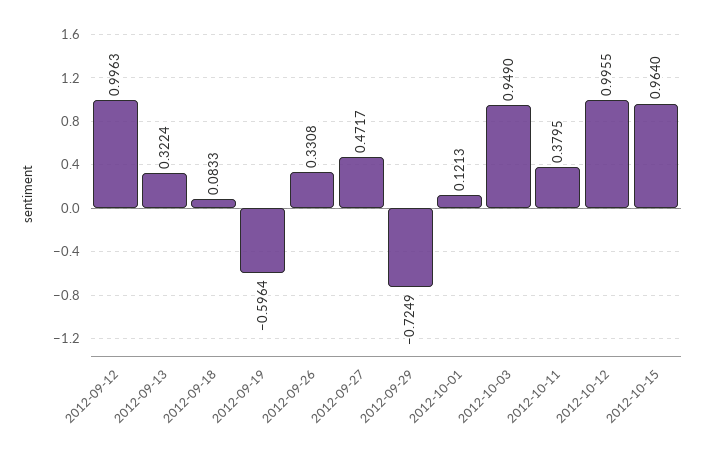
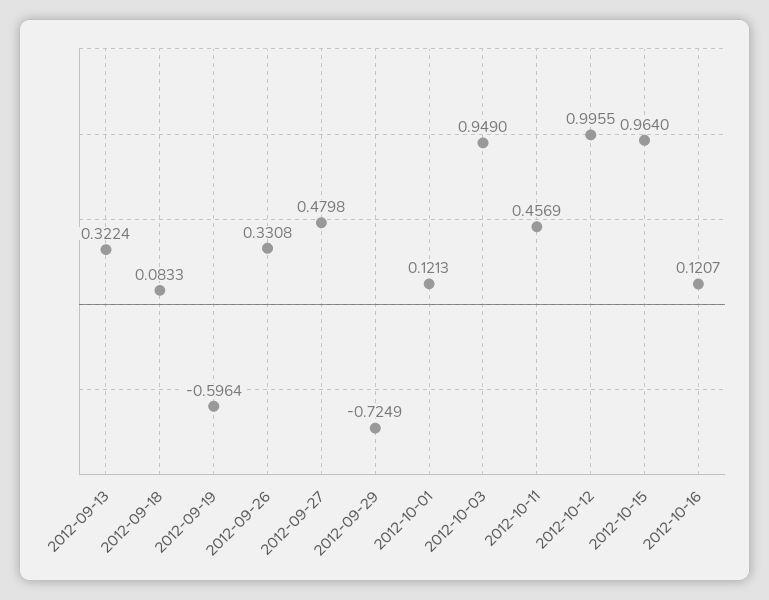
2012-09-12: 0.9963 -> none
2012-09-27: 0.4717 -> 0.4798
2012-10-11: 0.3795 -> 0.4569
2012-10-16: none -> 0.1207

